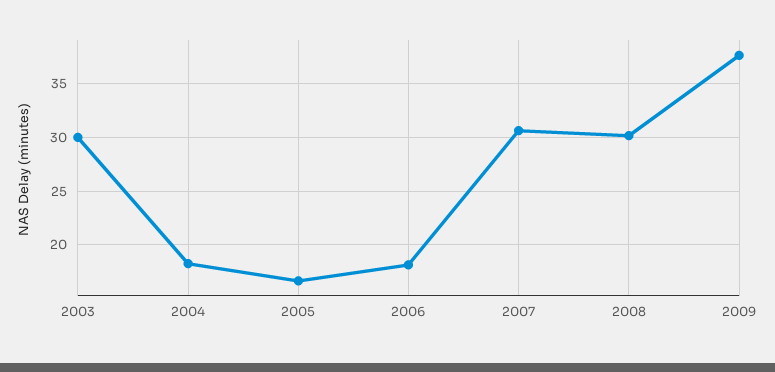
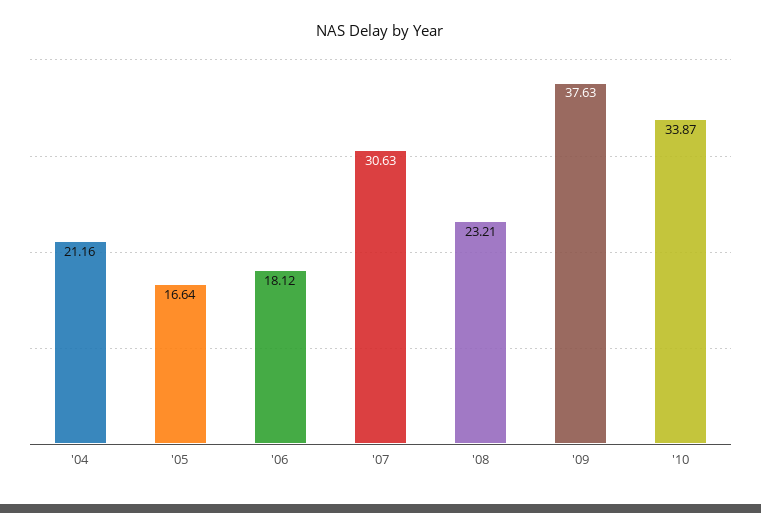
2003: 30 -> none
2004: 18 -> 21.16
2008: 30 -> 23.21
'10: none -> 33.87

